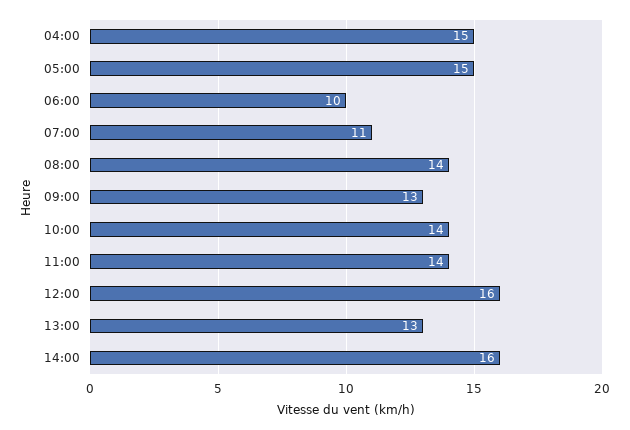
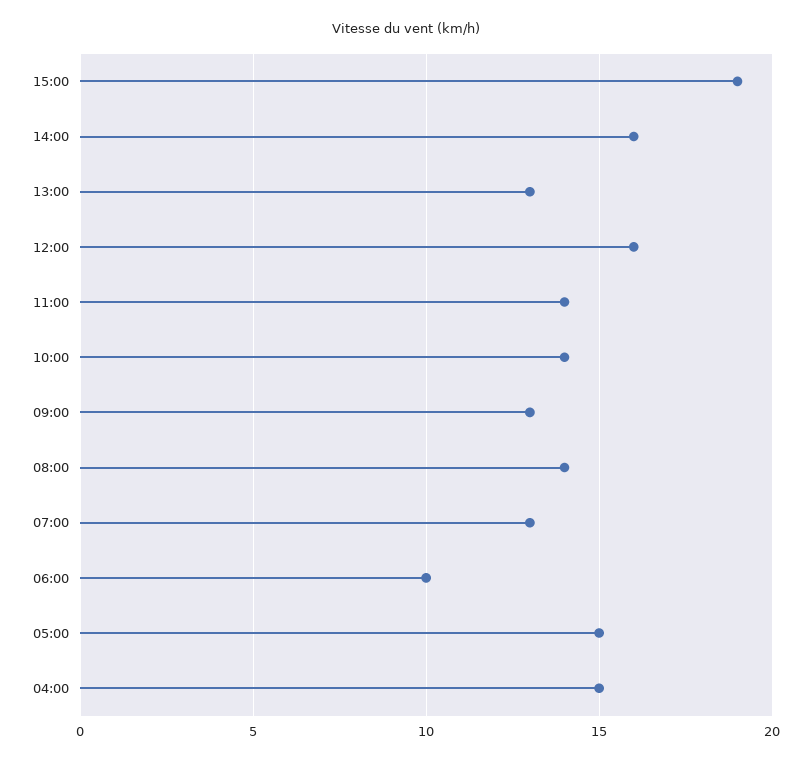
07:00: 11 -> 13
15:00: none -> 19

